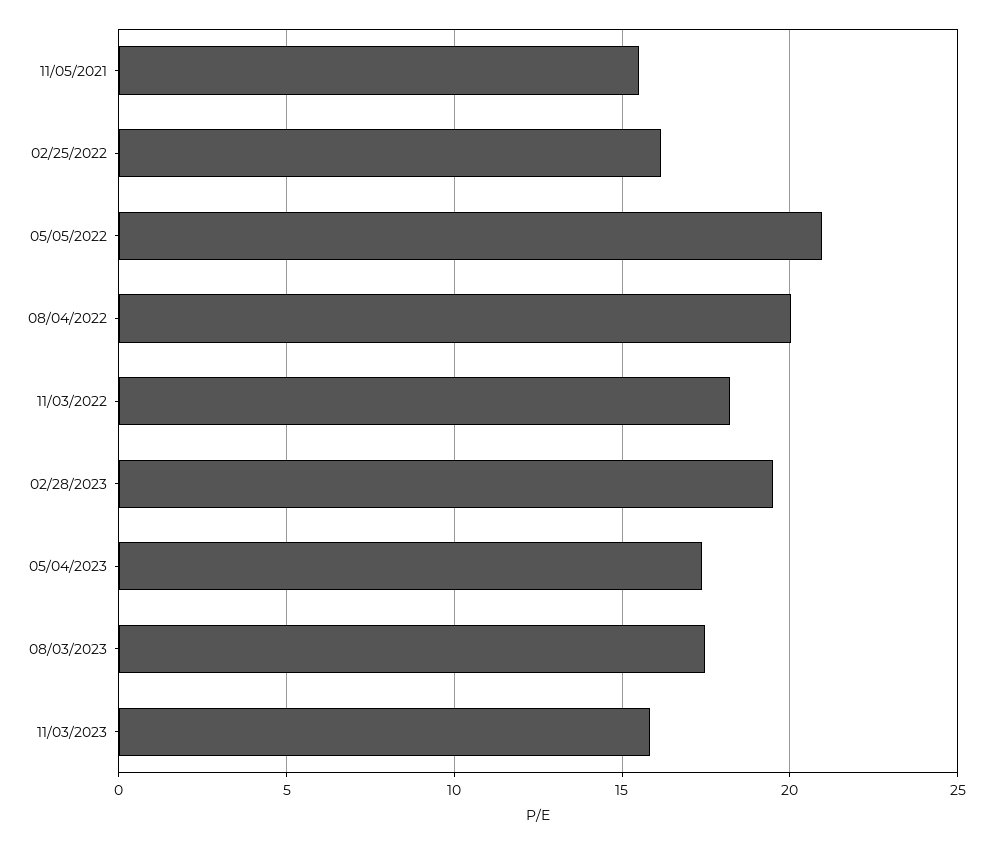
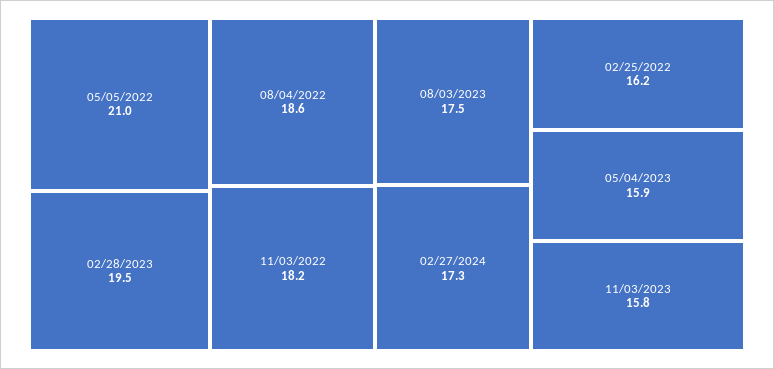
11/05/2021: 15.5 -> none
08/04/2022: 20 -> 18.6
05/04/2023: 17.5 -> 15.9
02/27/2024: none -> 17.3

